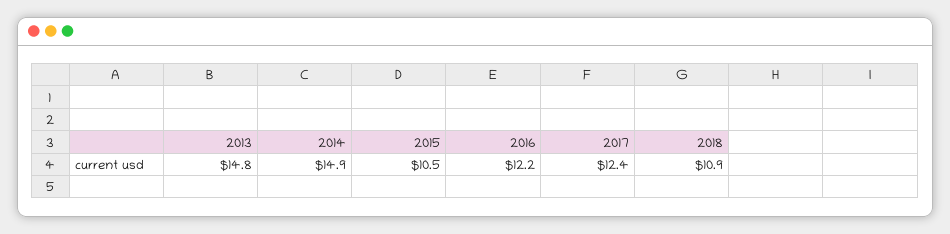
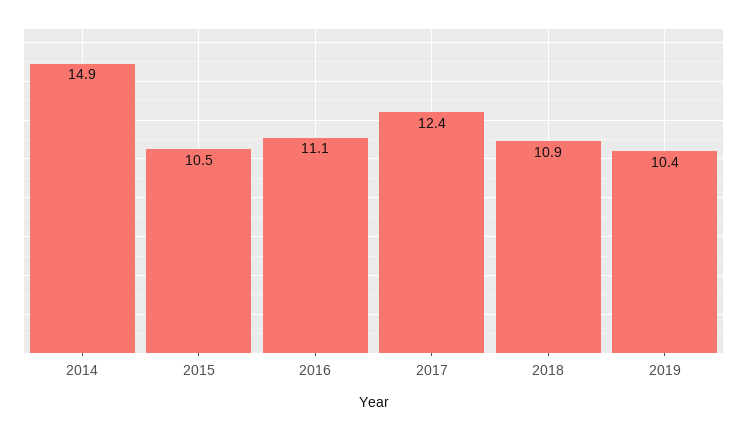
2013: 14.8 -> none
2016: 12.2 -> 11.1
2019: none -> 10.4

